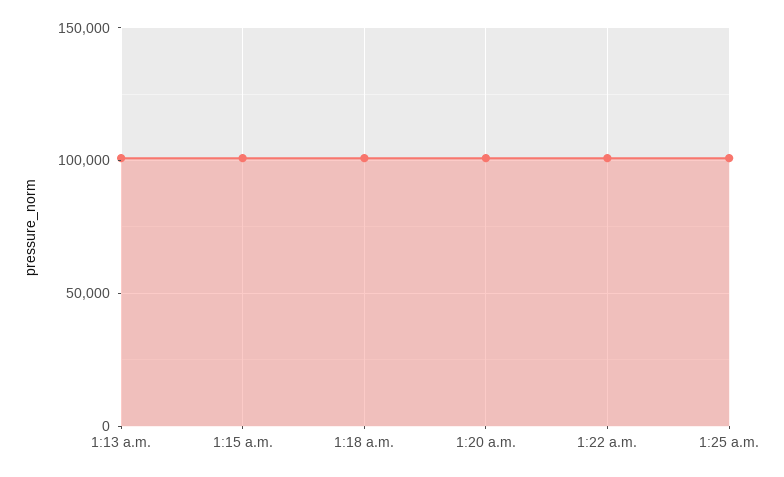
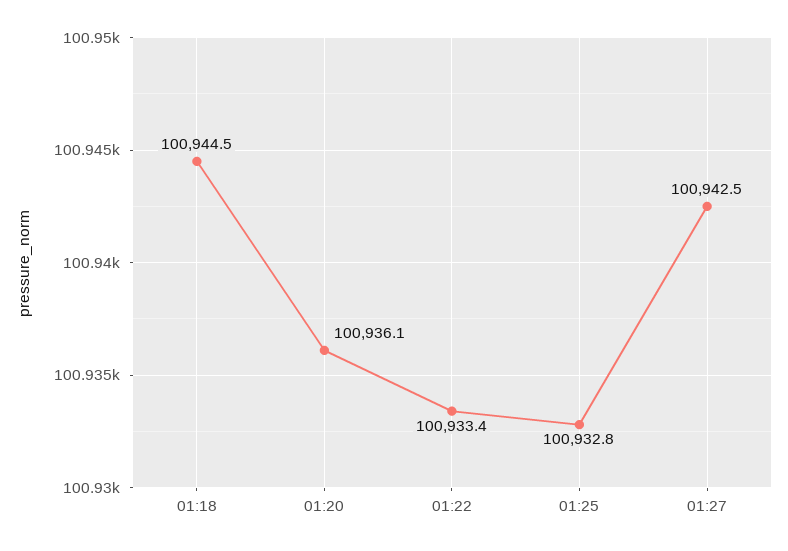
1:13 a.m.: 100000 -> none
1:15 a.m.: 100000 -> none
01:27: none -> 100942.5

